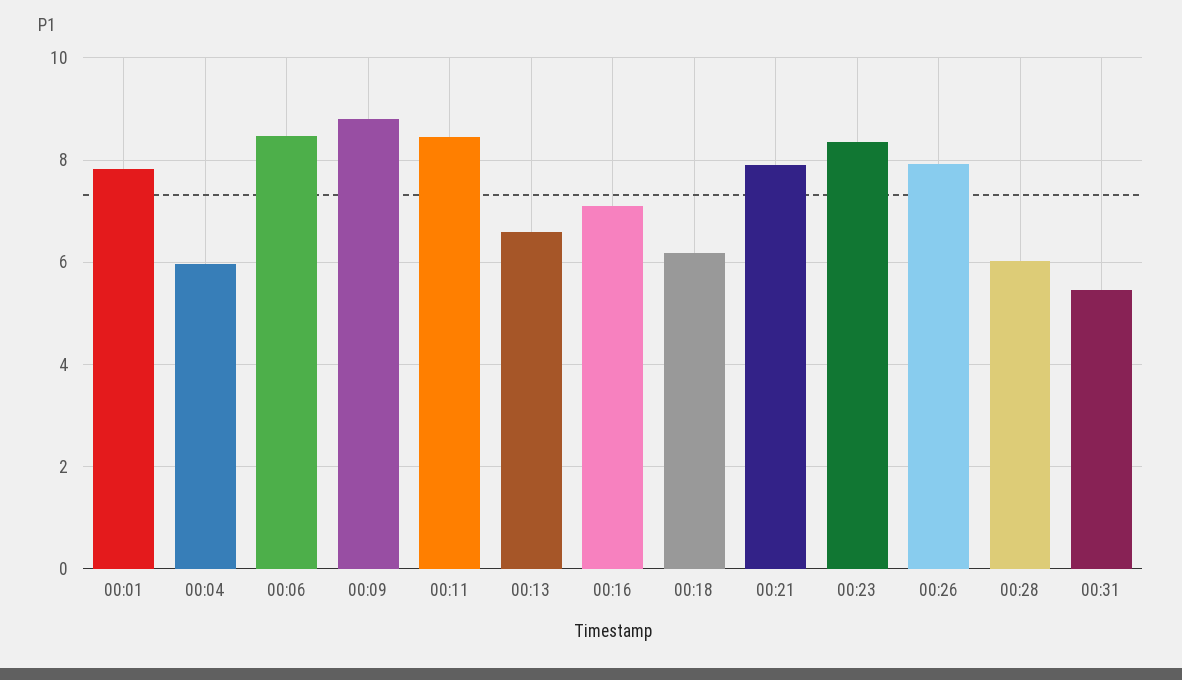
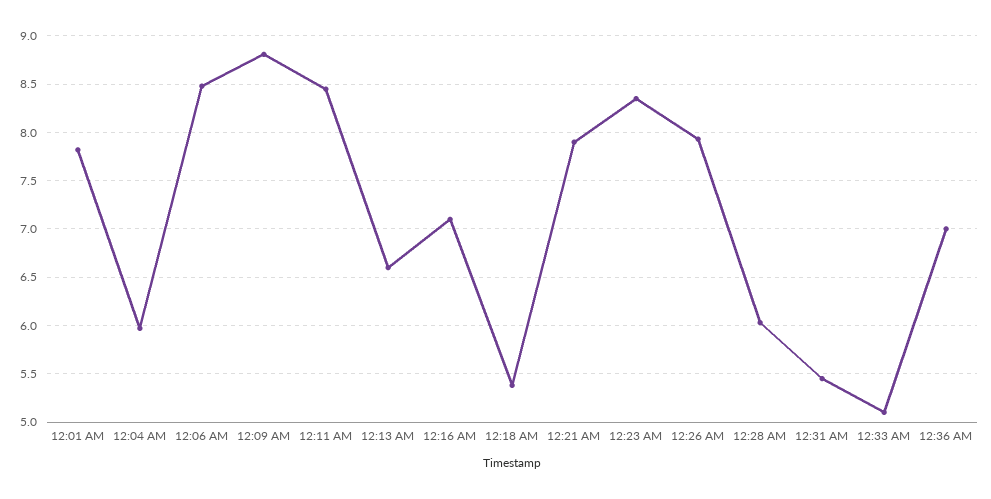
00:18: 6.2 -> 5.4
12:33 AM: none -> 5.1
12:36 AM: none -> 7

